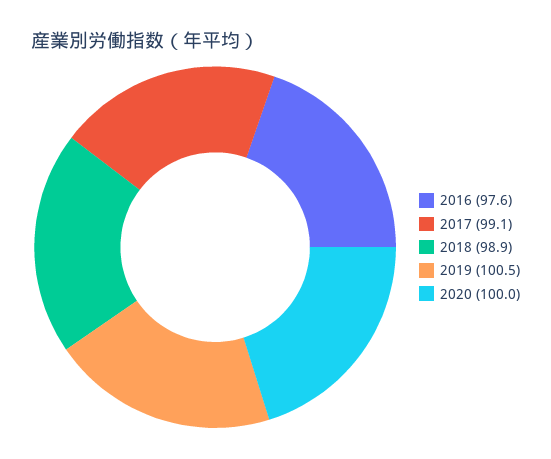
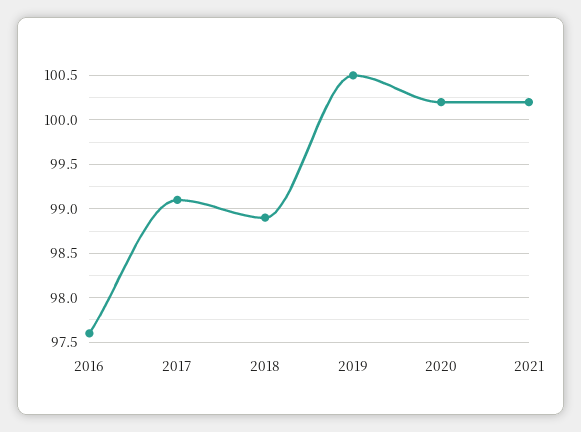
2020: 100 -> 100.2
2021: none -> 100.2

